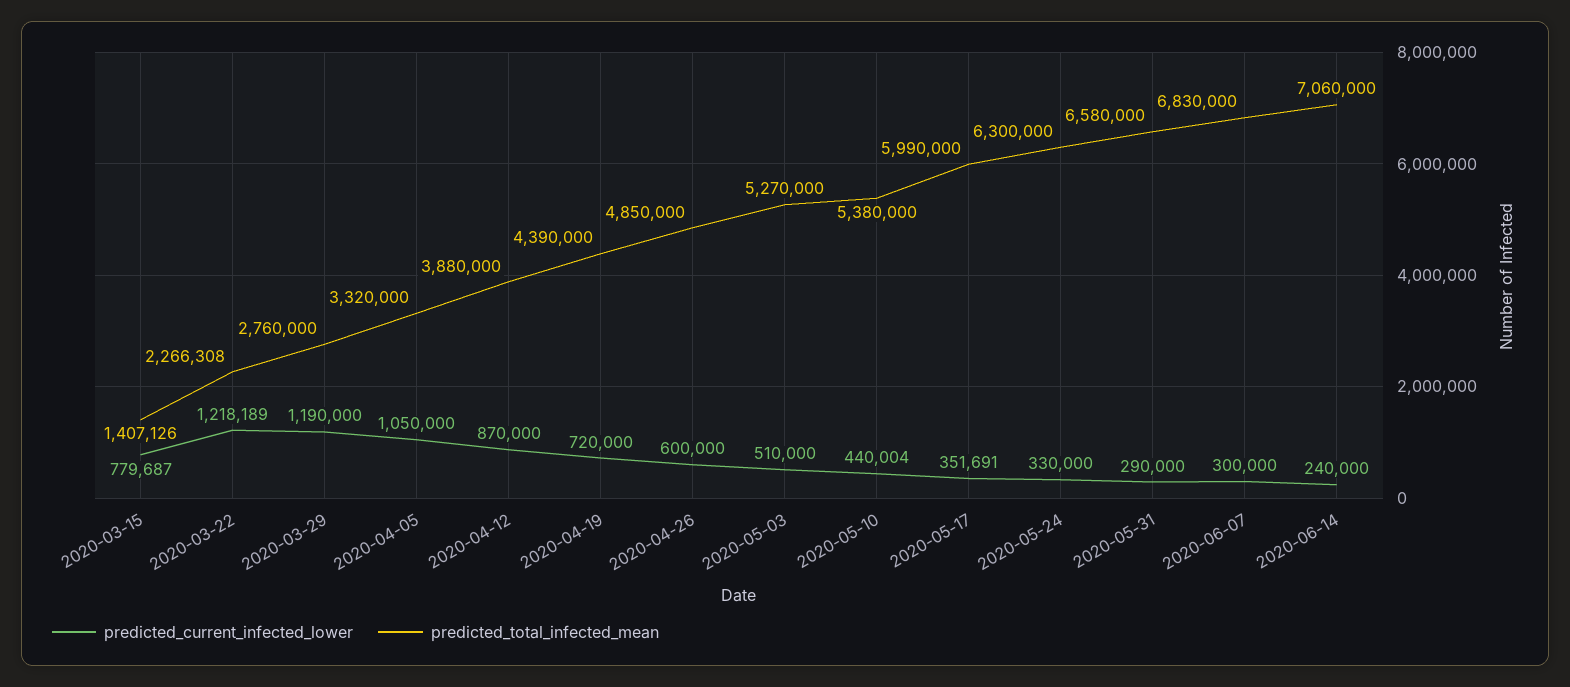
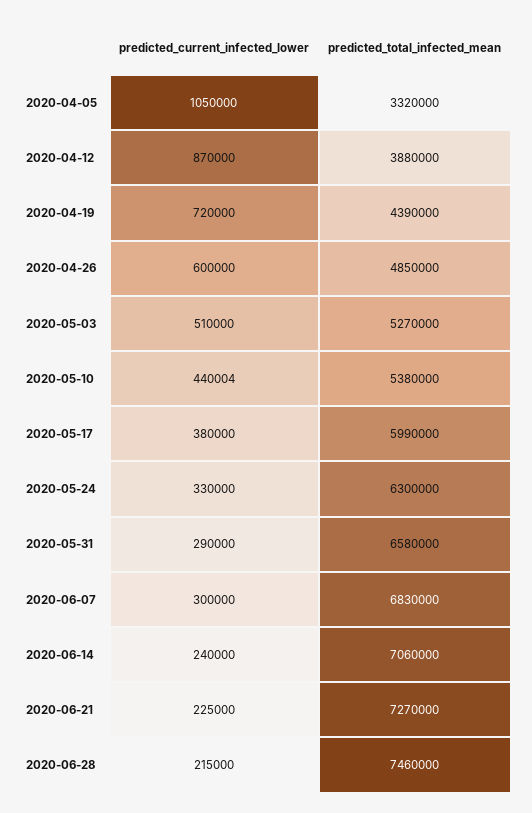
predicted_current_infected_lower, 2020-03-15: 779687 -> none
predicted_total_infected_mean, 2020-03-15: 1407126 -> none
predicted_current_infected_lower, 2020-03-22: 1218189 -> none
predicted_total_infected_mean, 2020-03-22: 2266308 -> none
predicted_current_infected_lower, 2020-03-29: 1190000 -> none
predicted_total_infected_mean, 2020-03-29: 2760000 -> none
predicted_current_infected_lower, 2020-05-17: 351691 -> 380000
predicted_current_infected_lower, 2020-06-21: none -> 225000
predicted_total_infected_mean, 2020-06-21: none -> 7270000
predicted_current_infected_lower, 2020-06-28: none -> 215000
predicted_total_infected_mean, 2020-06-28: none -> 7460000

